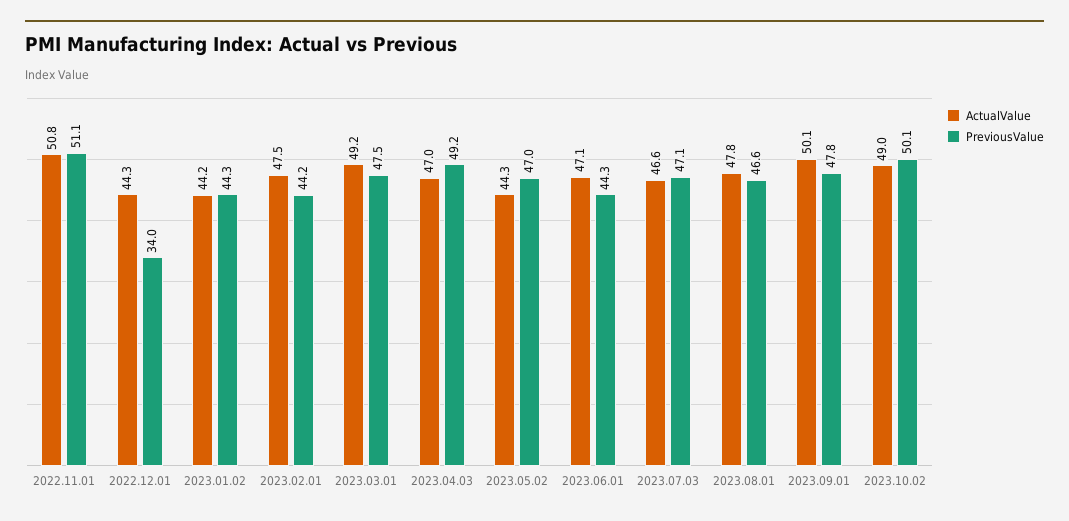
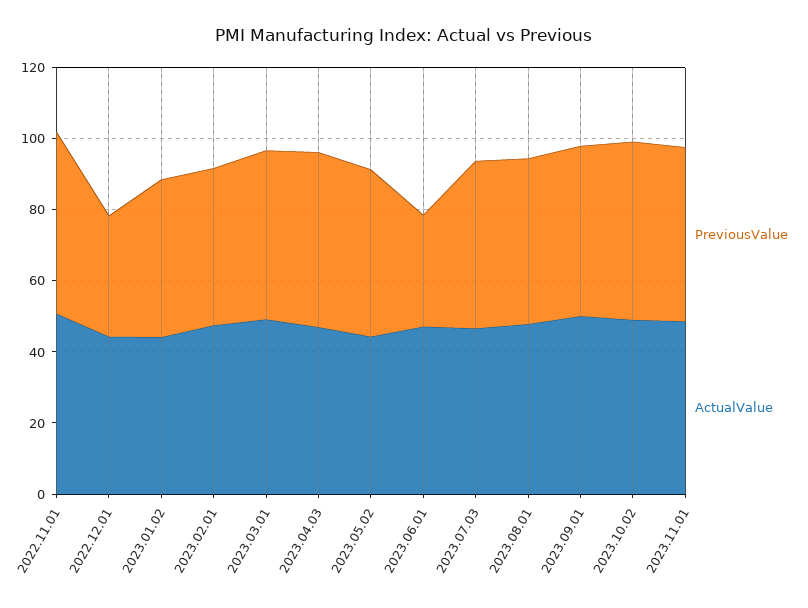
PreviousValue, 2023.06.01: 44.3 -> 30
PreviousValue, 2023.11.01: none -> 50
ActualValue, 2023.11.01: none -> 50

